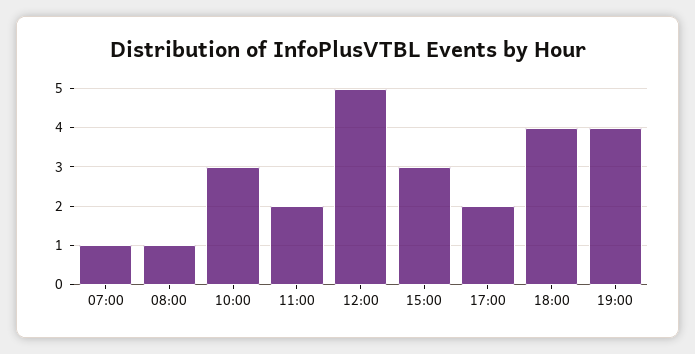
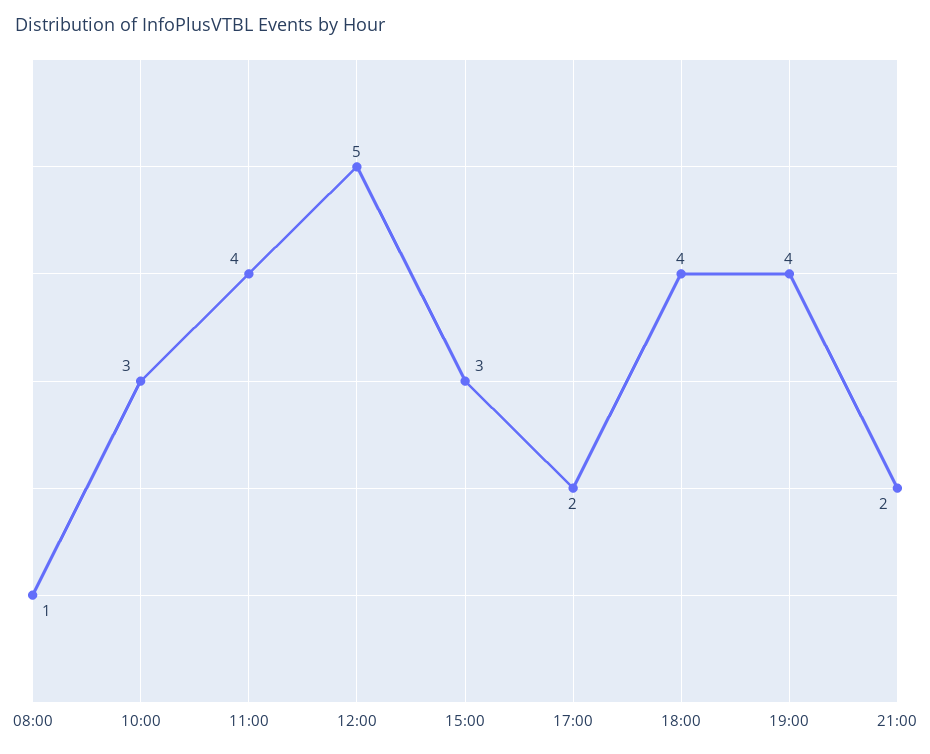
07:00: 1 -> none
11:00: 2 -> 4
21:00: none -> 2

